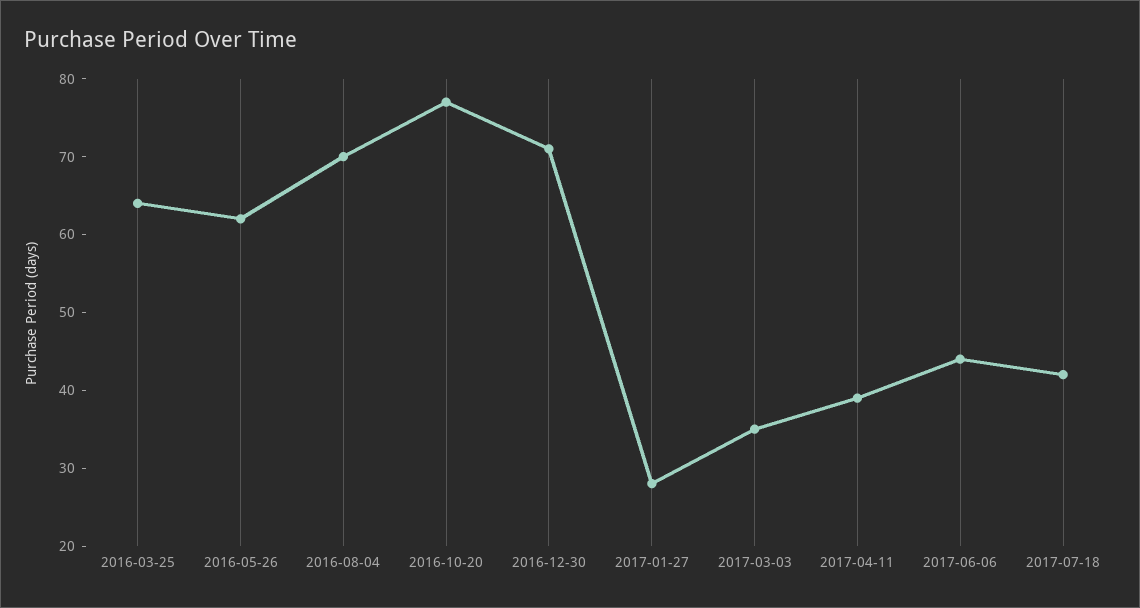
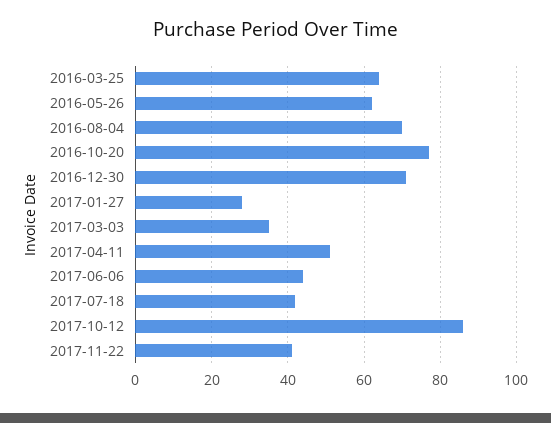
2017-04-11: 40 -> 50
2017-10-12: none -> 85
2017-11-22: none -> 40

